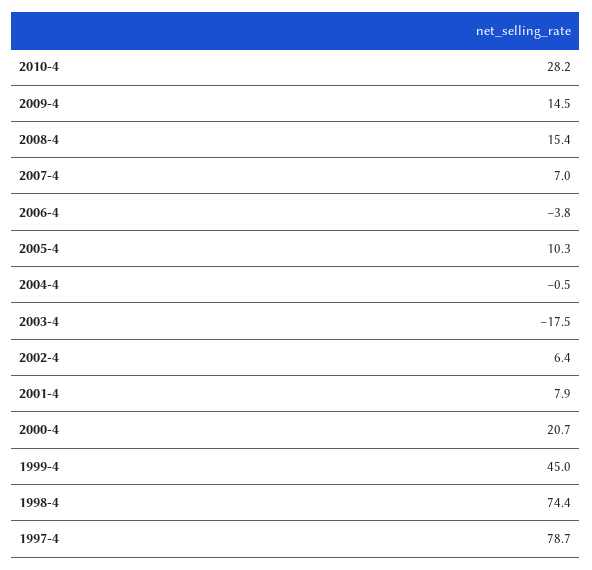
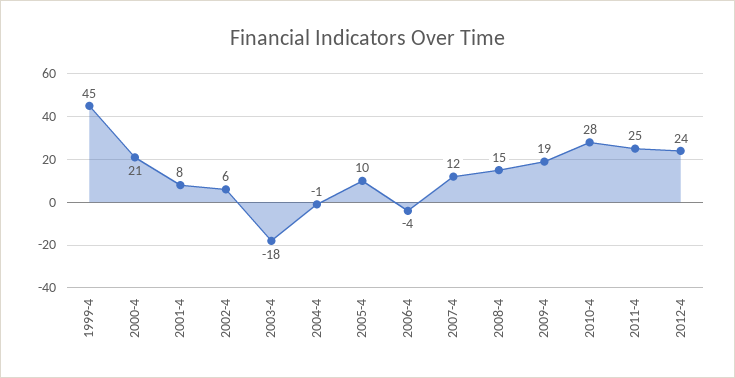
2009-4: 14.5 -> 19
2007-4: 7 -> 12
1998-4: 74.4 -> none
1997-4: 78.7 -> none
2011-4: none -> 25
2012-4: none -> 24

